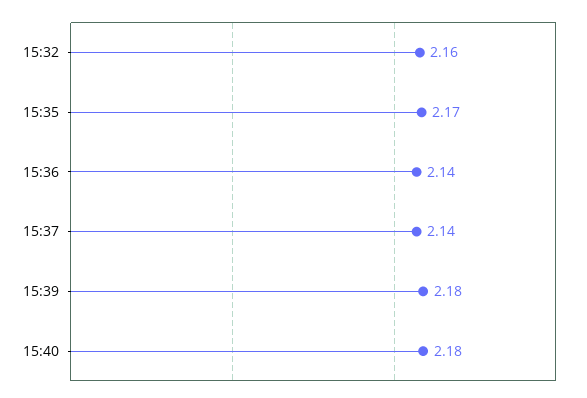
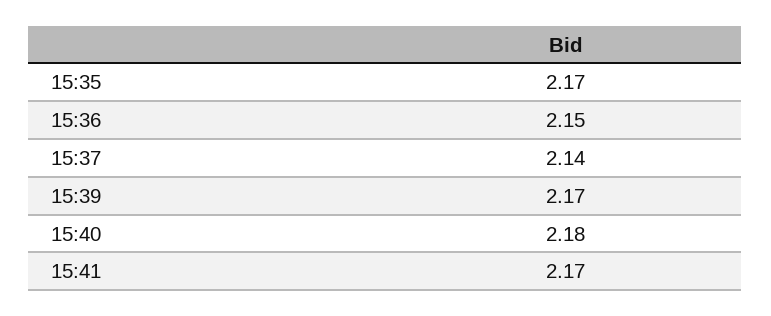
15:32: 2.16 -> none
15:36: 2.14 -> 2.15
15:39: 2.18 -> 2.17
15:41: none -> 2.17

